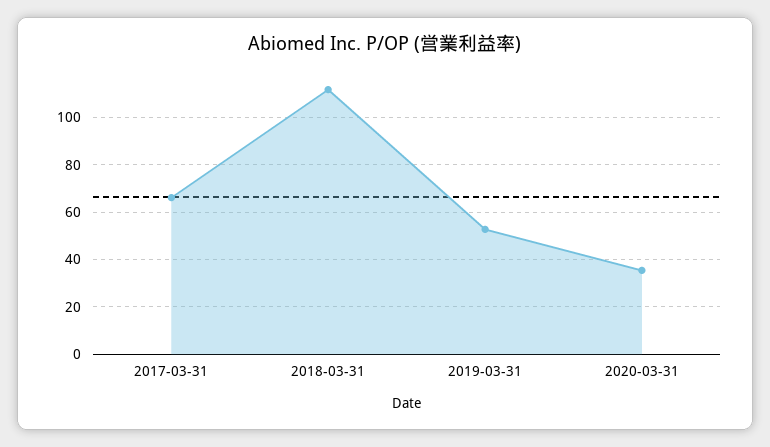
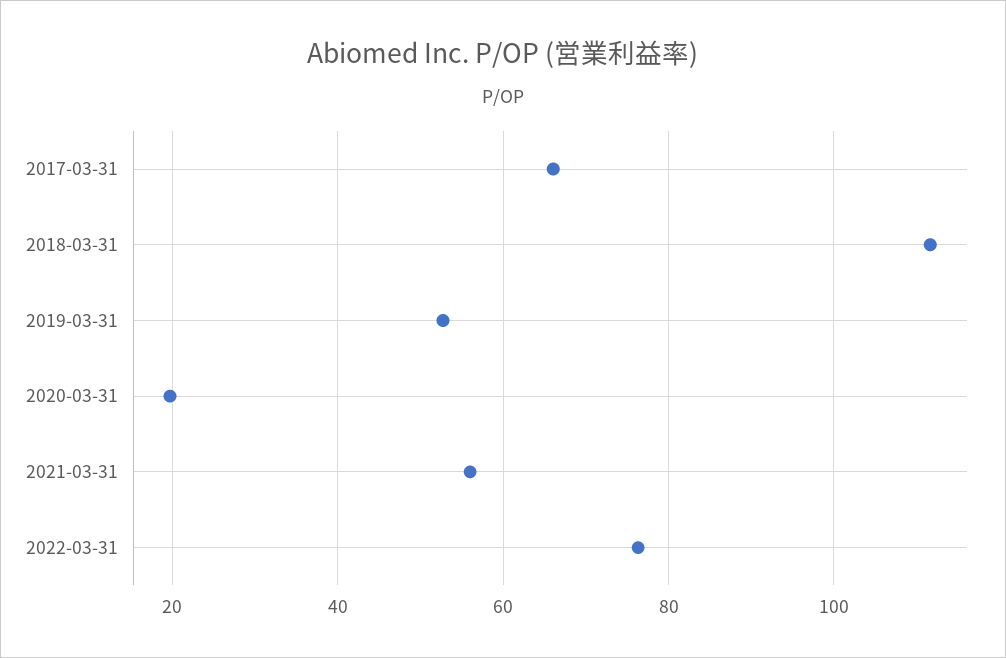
2020-03-31: 35 -> 20
2021-03-31: none -> 56
2022-03-31: none -> 76

